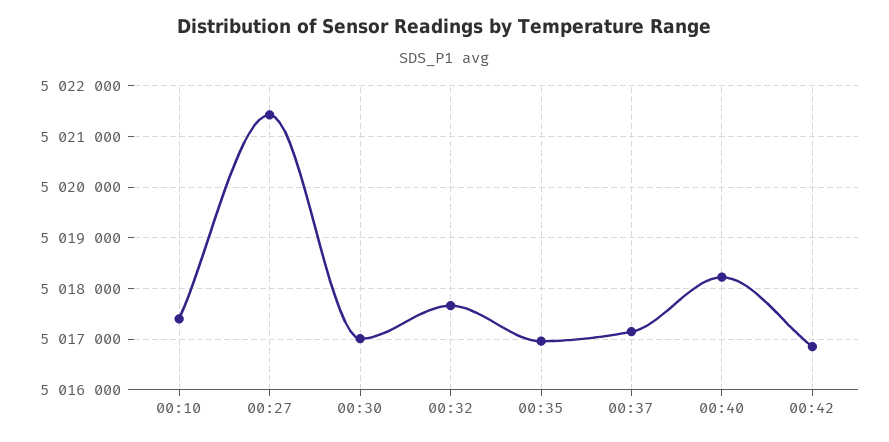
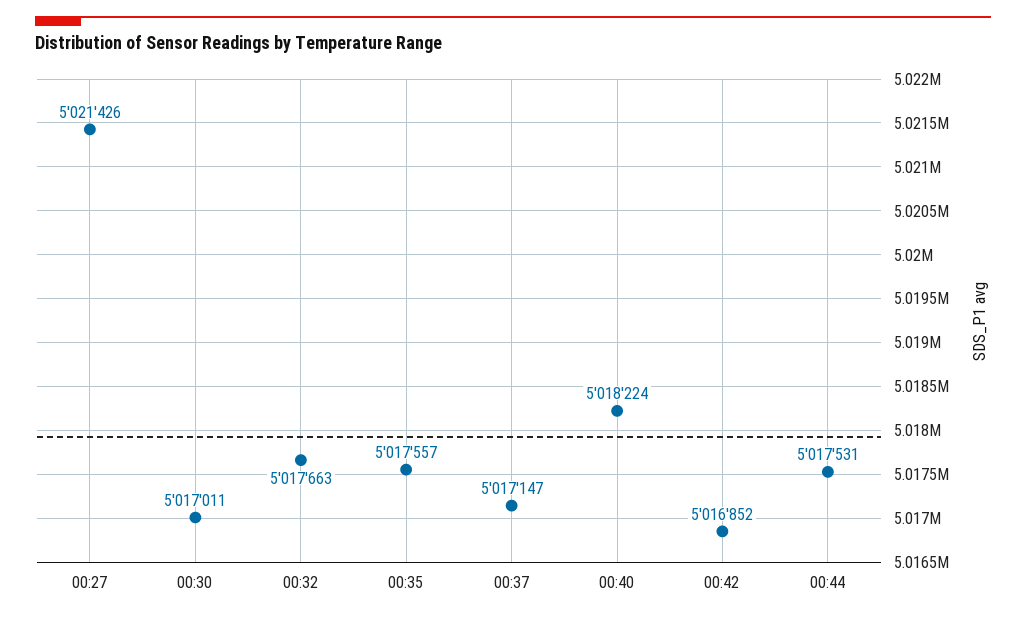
00:10: 5017400 -> none
00:35: 5017000 -> 5017557
00:44: none -> 5017531

